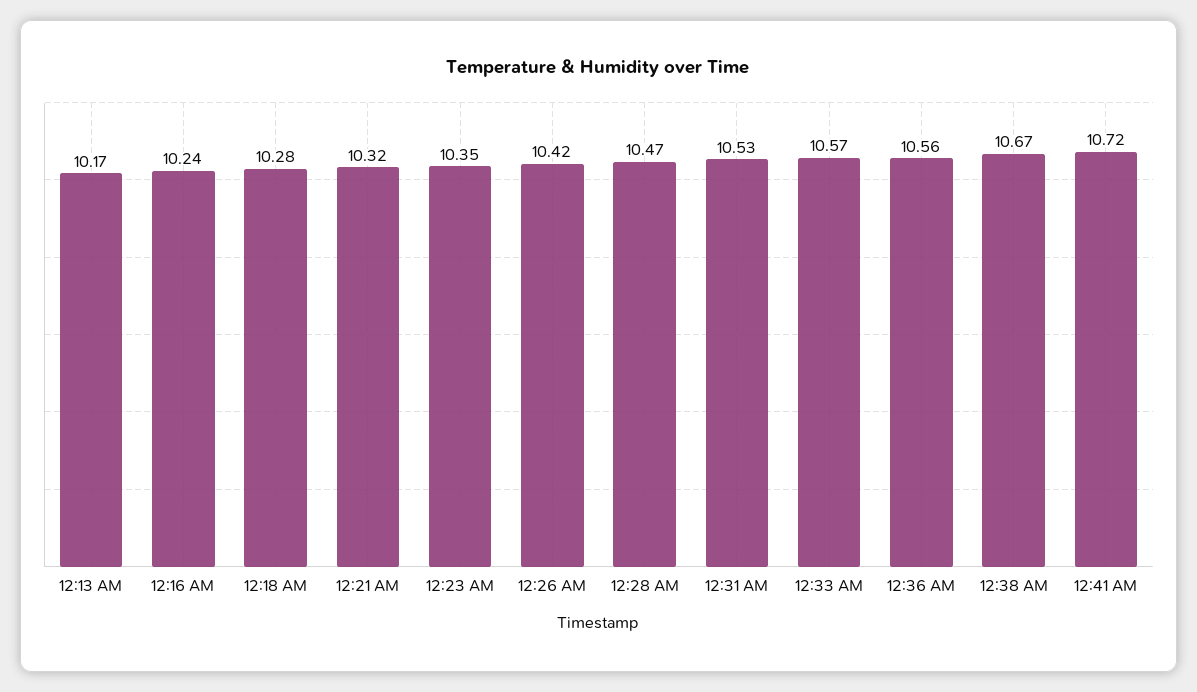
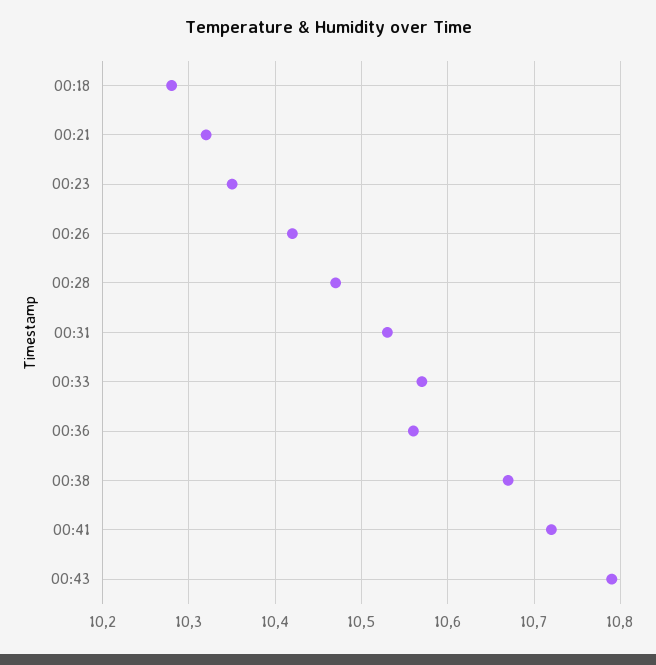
12:13 AM: 10.17 -> none
12:16 AM: 10.24 -> none
00:43: none -> 10.79

